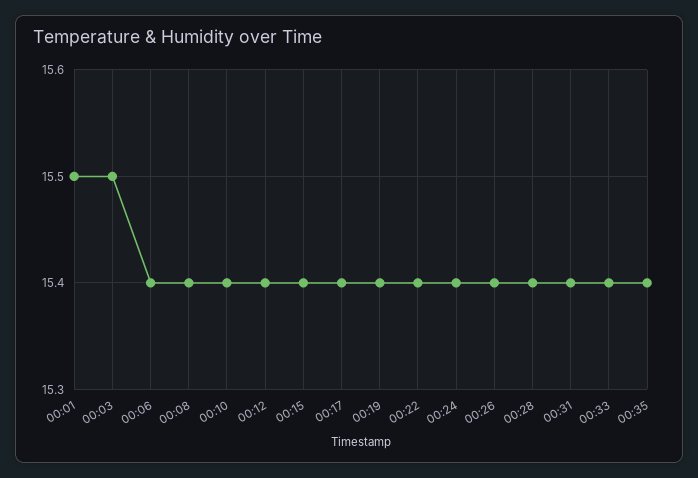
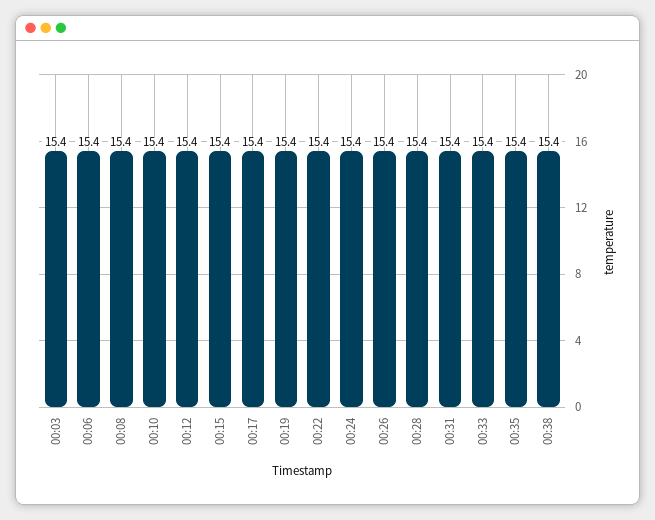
00:01: 15.5 -> none
00:03: 15.5 -> 15.4
00:38: none -> 15.4

